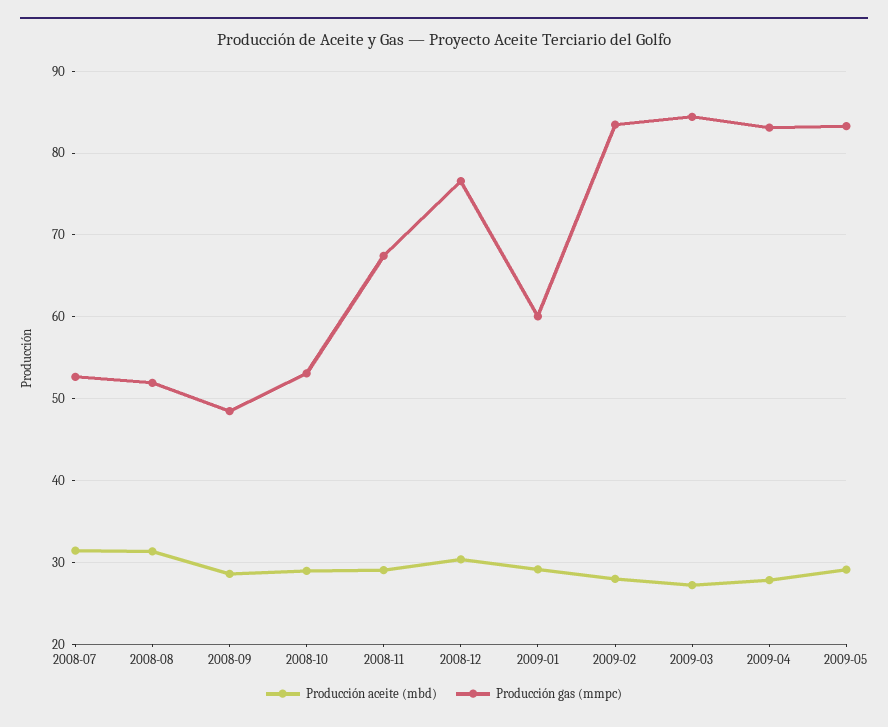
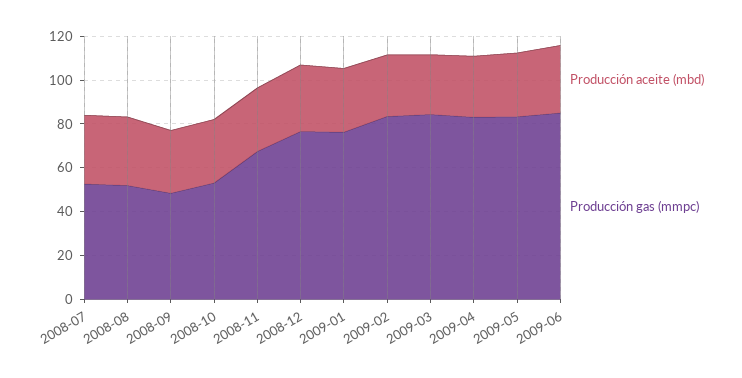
Producción gas (mmpc), 2009-01: 60 -> 75
Producción aceite (mbd), 2009-06: none -> 30
Producción gas (mmpc), 2009-06: none -> 85

